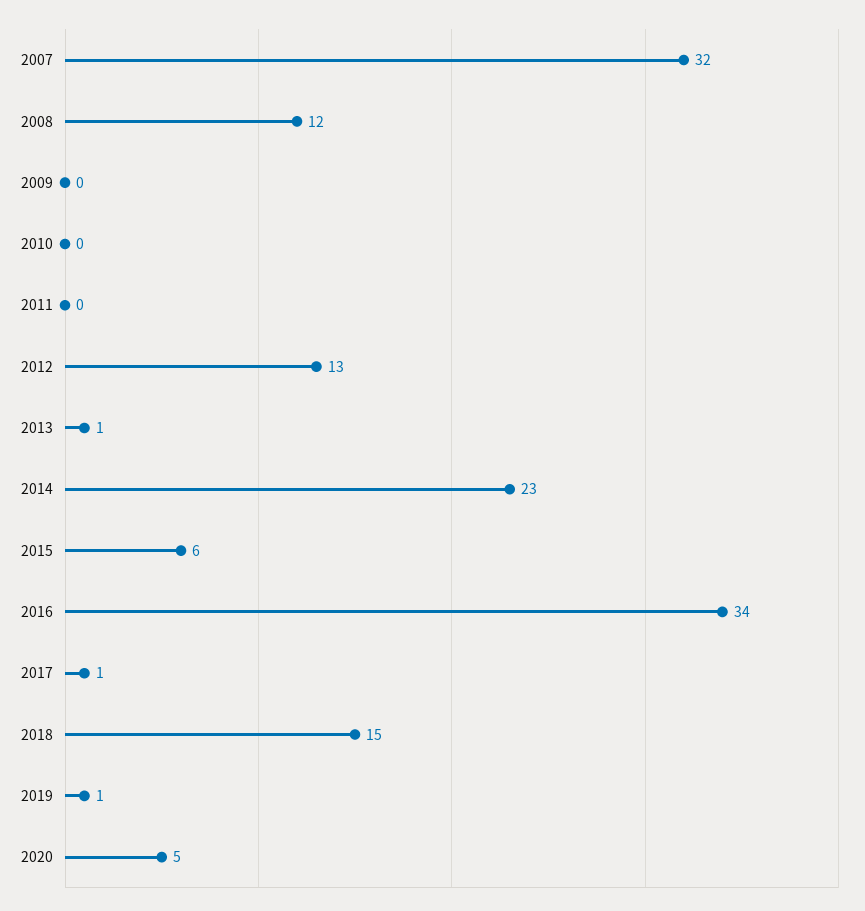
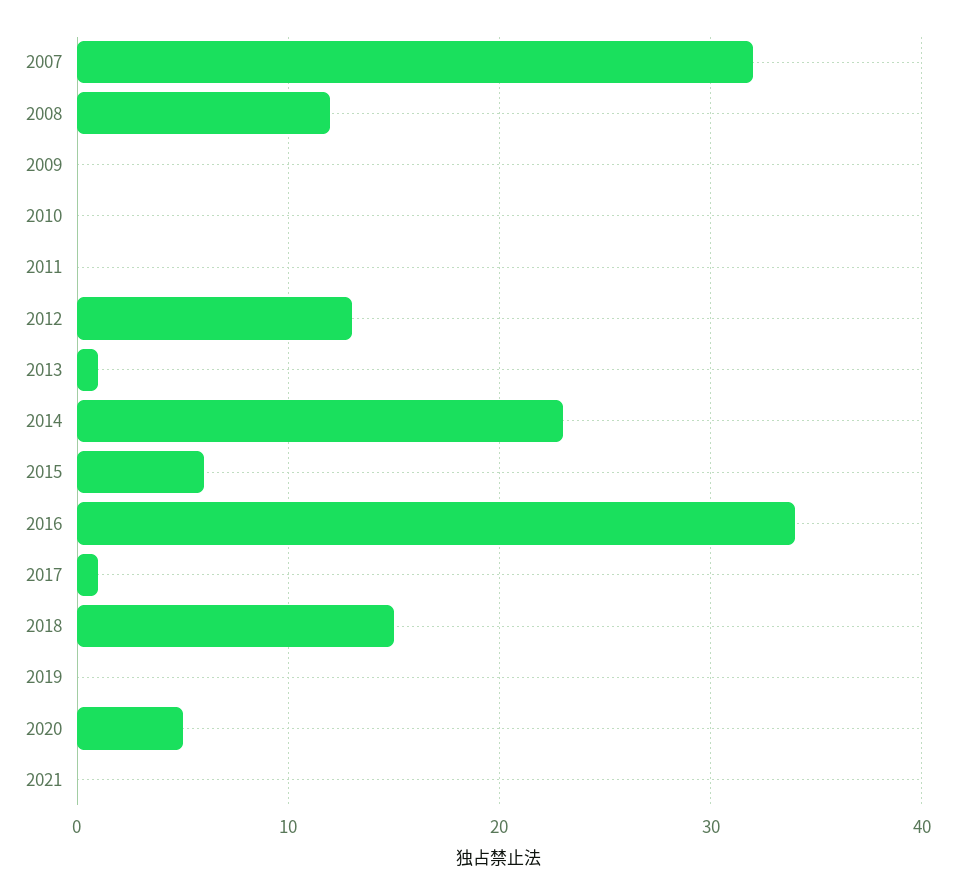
2019: 1 -> 0
2021: none -> 0

